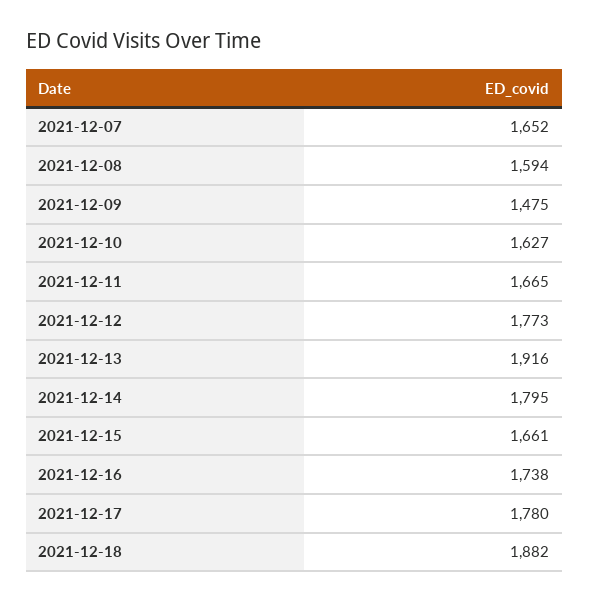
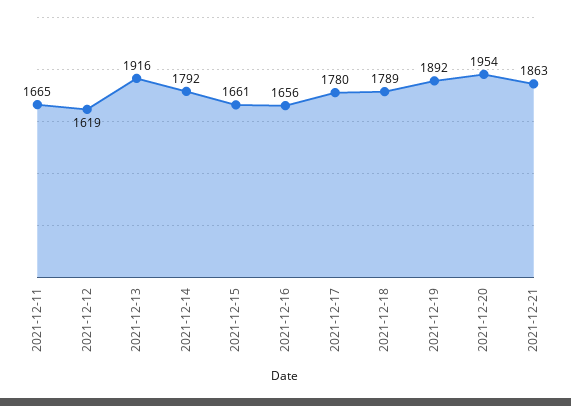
2021-12-07: 1652 -> none
2021-12-08: 1594 -> none
2021-12-09: 1475 -> none
2021-12-10: 1627 -> none
2021-12-12: 1773 -> 1619
2021-12-14: 1795 -> 1792
2021-12-16: 1738 -> 1656
2021-12-18: 1882 -> 1789
2021-12-19: none -> 1892
2021-12-20: none -> 1954
2021-12-21: none -> 1863

